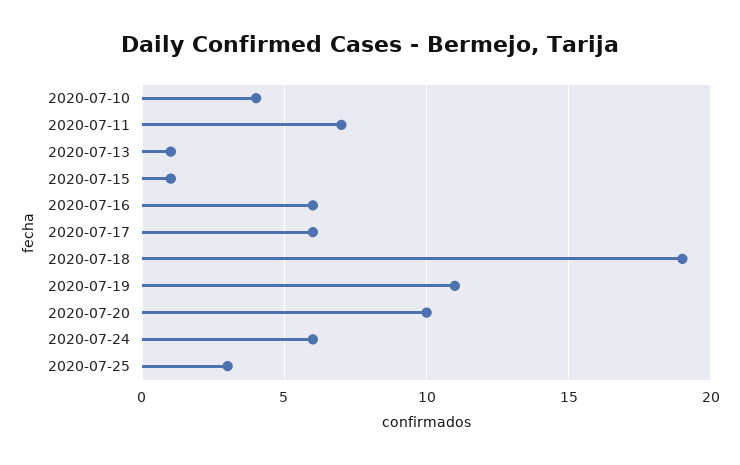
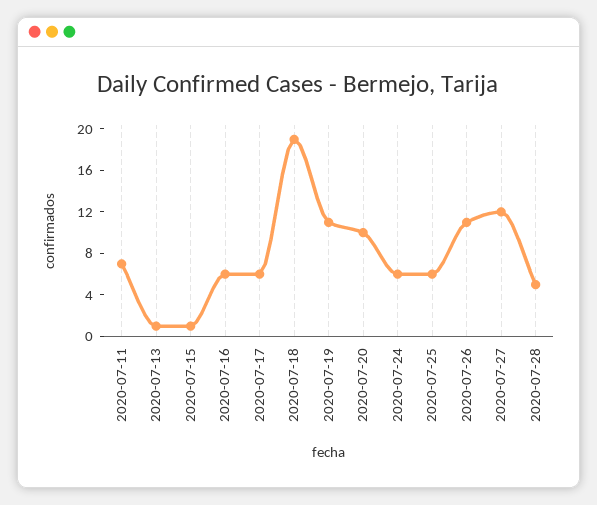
2020-07-10: 4 -> none
2020-07-25: 3 -> 6
2020-07-26: none -> 11
2020-07-27: none -> 12
2020-07-28: none -> 5

